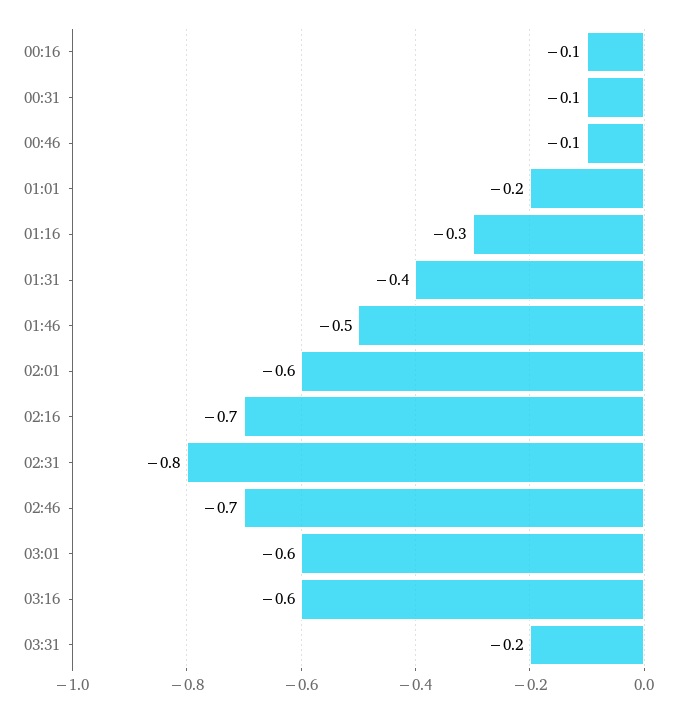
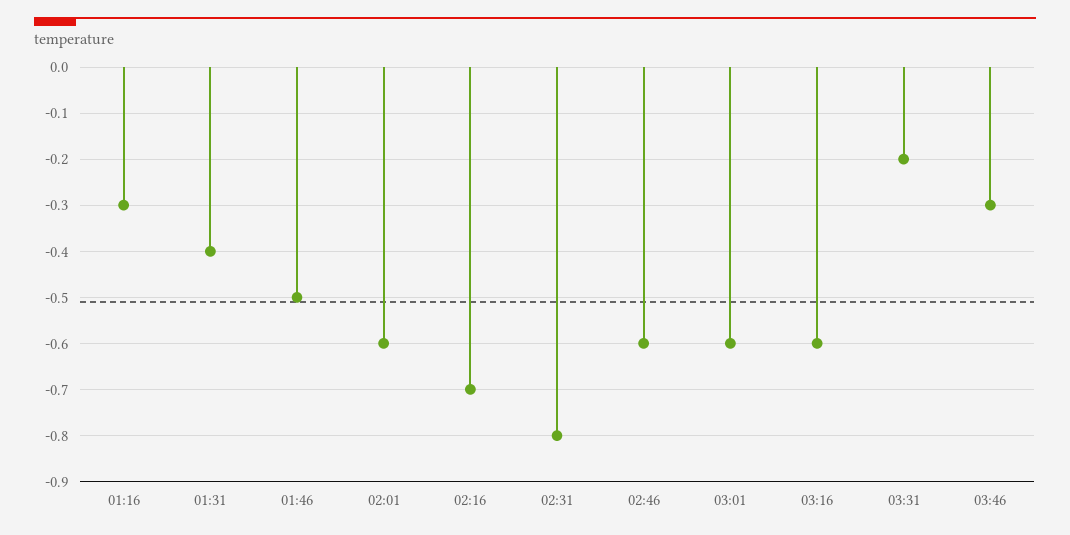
00:16: -0.1 -> none
00:31: -0.1 -> none
00:46: -0.1 -> none
01:01: -0.2 -> none
02:46: -0.7 -> -0.6
03:46: none -> -0.3

